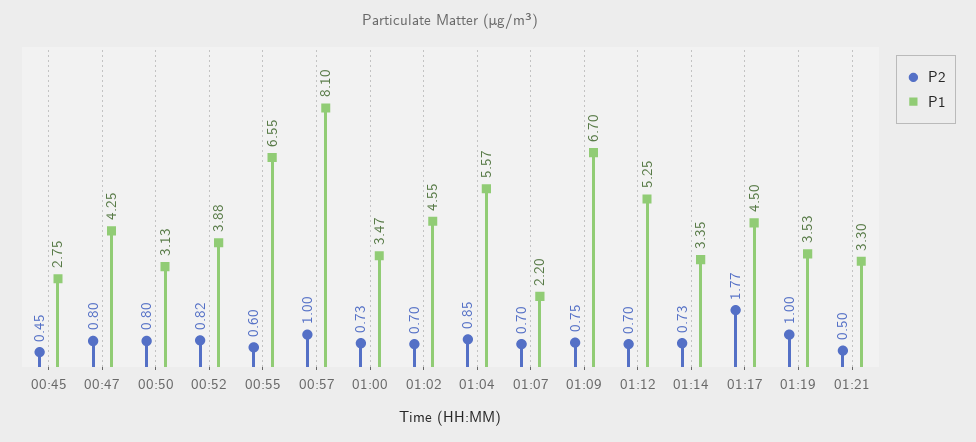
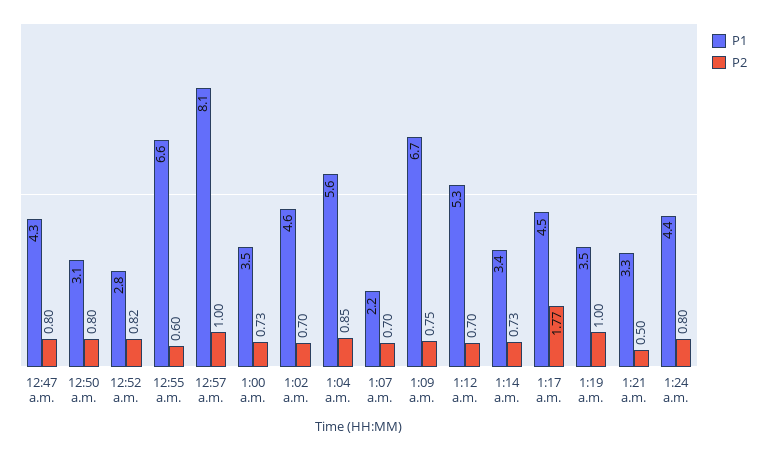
P2, 00:45: 0.45 -> none
P1, 00:45: 2.75 -> none
P1, 00:52: 3.88 -> 2.8
P1, 1:24 a.m.: none -> 4.4
P2, 1:24 a.m.: none -> 0.8

